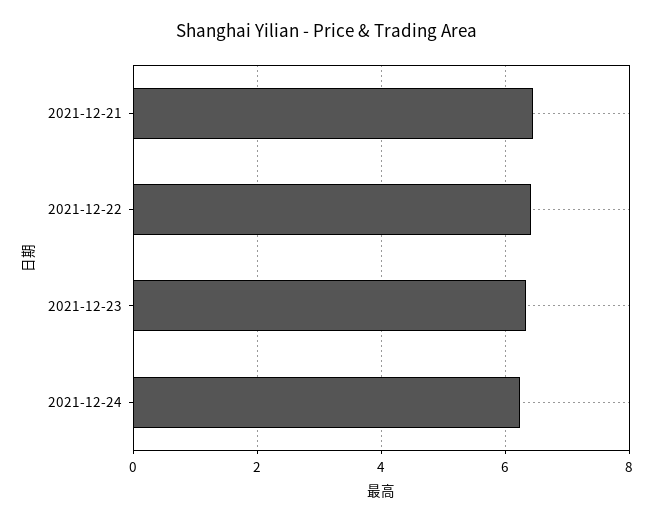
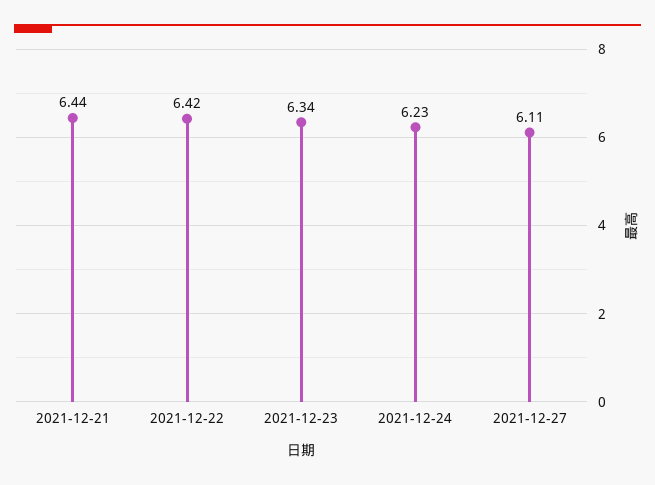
2021-12-27: none -> 6.11

